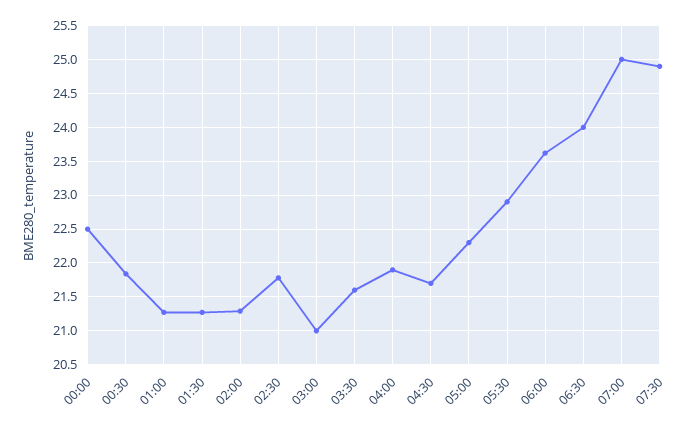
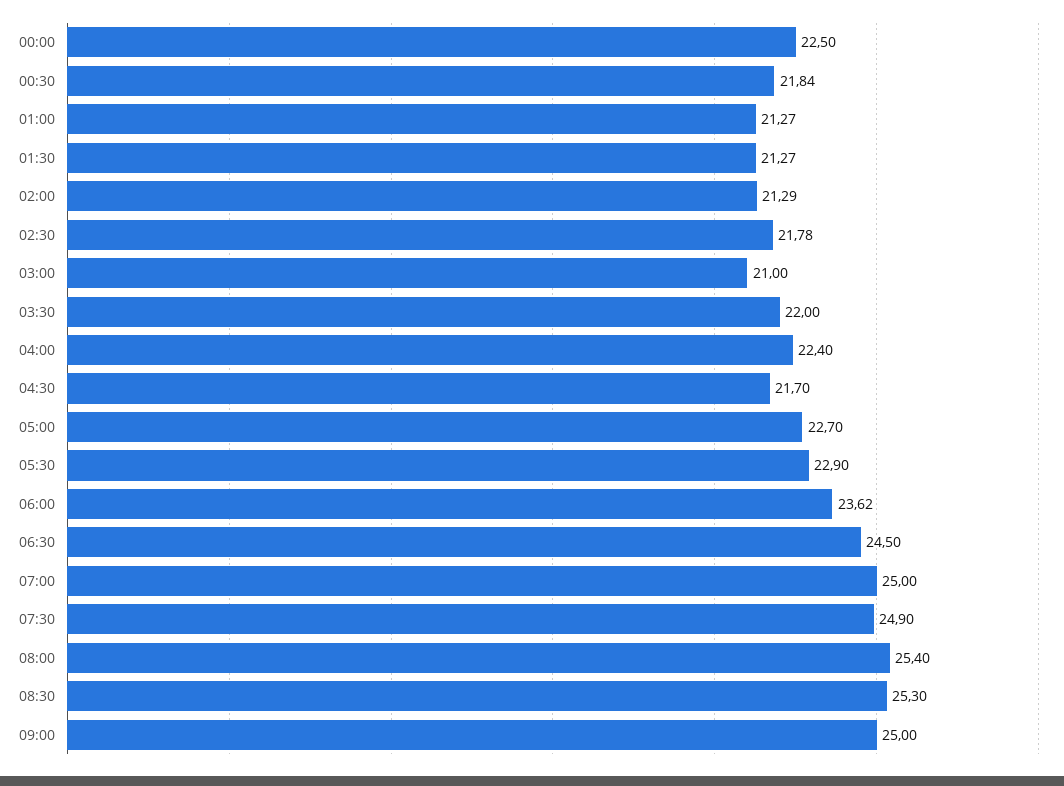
03:30: 21.6 -> 22
04:00: 21.9 -> 22.4
05:00: 22.3 -> 22.7
06:30: 24 -> 24.5
08:00: none -> 25.4
08:30: none -> 25.3
09:00: none -> 25

